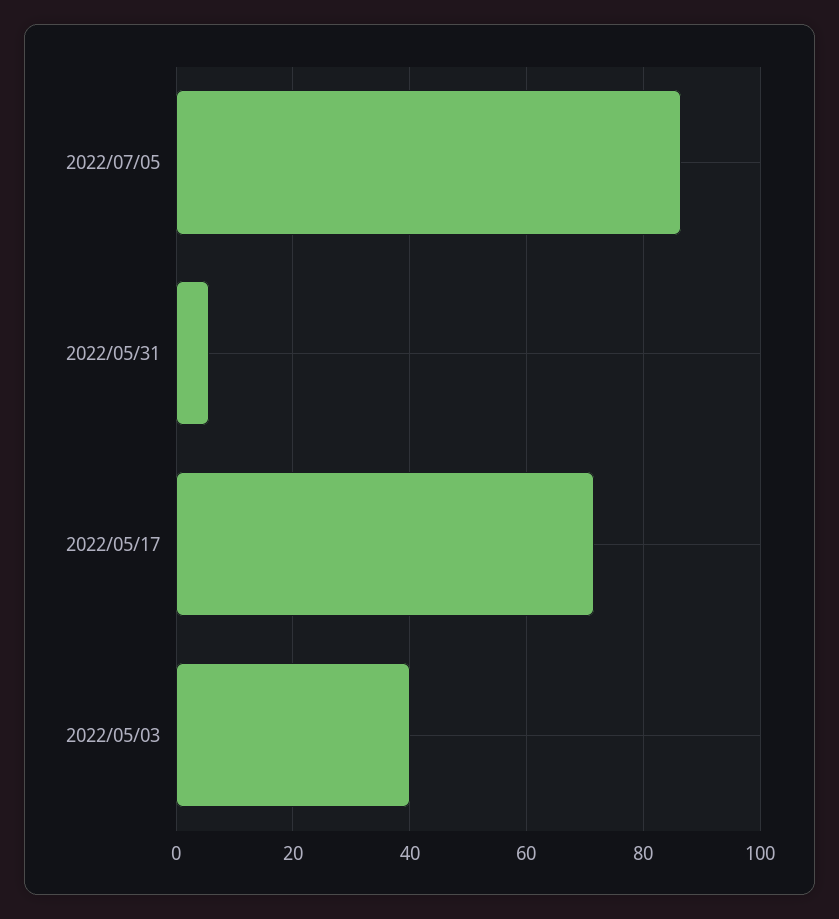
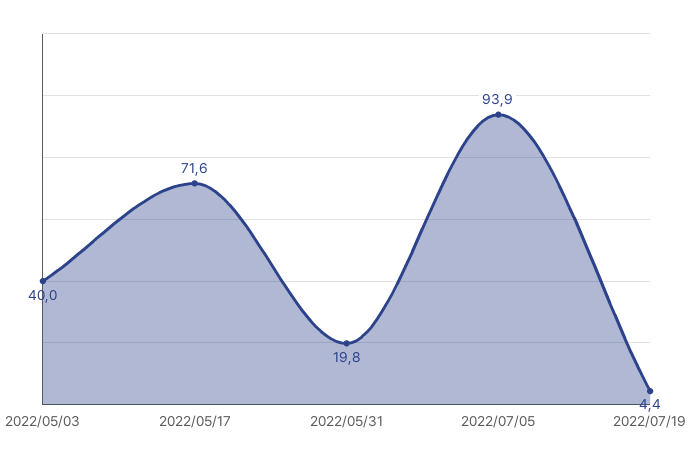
2022/07/05: 86 -> 93.9
2022/05/31: 6 -> 19.8
2022/07/19: none -> 4.4

